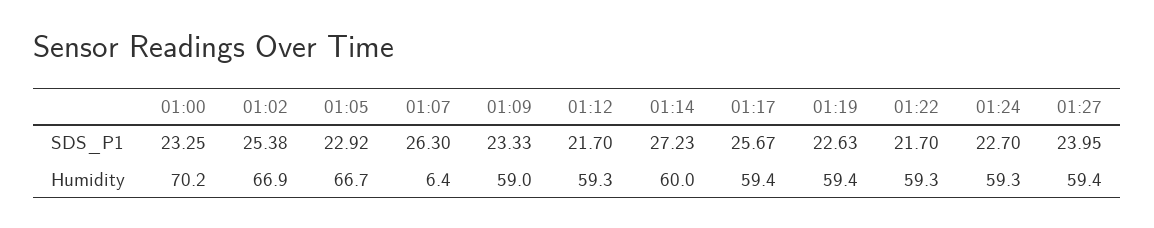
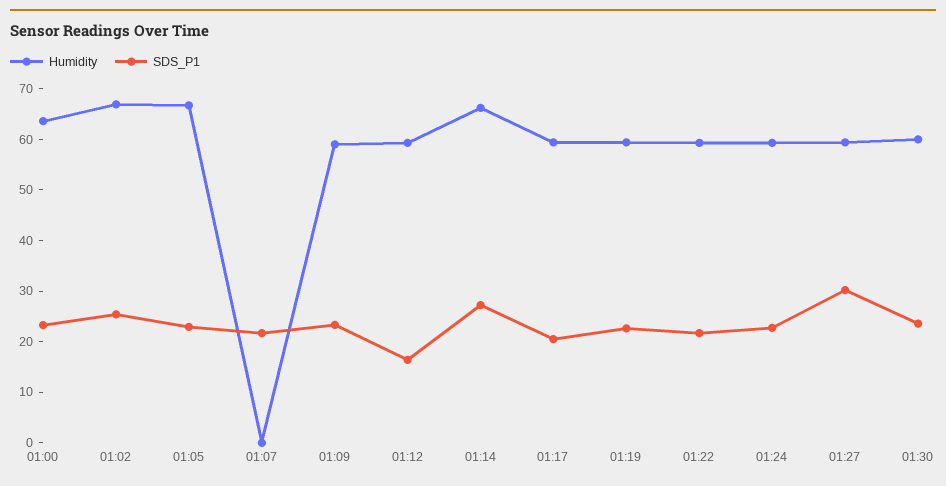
SDS_P1, 01:07: 26.3 -> 22
SDS_P1, 01:12: 21.7 -> 16
SDS_P1, 01:17: 25.67 -> 20
SDS_P1, 01:27: 23.95 -> 30
Humidity, 01:00: 70.2 -> 64
Humidity, 01:07: 6.4 -> 0
Humidity, 01:14: 60 -> 66
Humidity, 01:30: none -> 60
SDS_P1, 01:30: none -> 24

